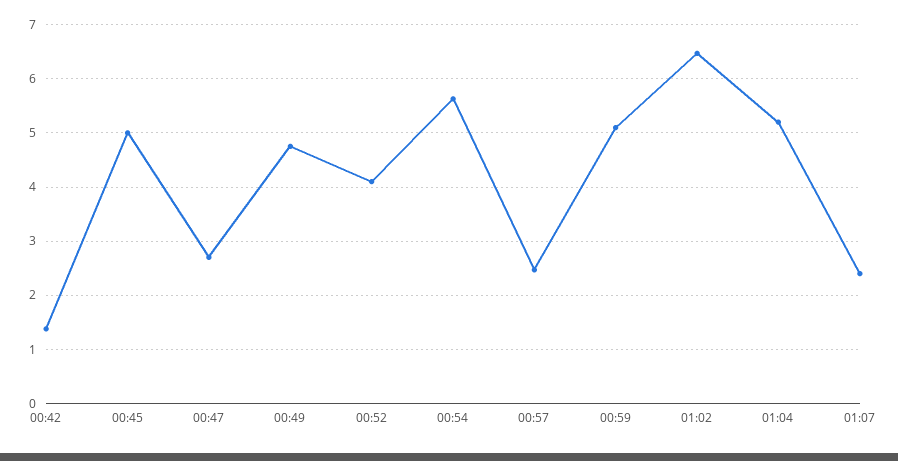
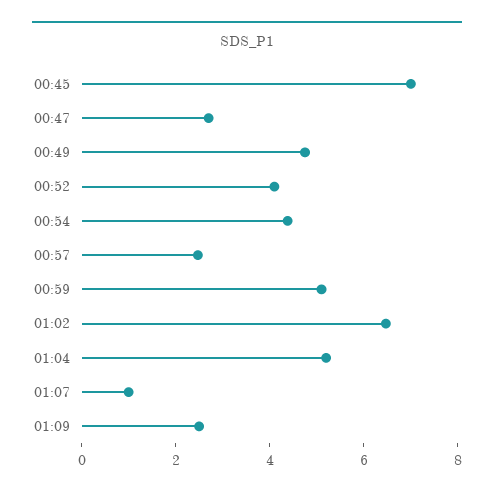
00:42: 1.4 -> none
00:45: 5 -> 7
00:54: 5.6 -> 4.5
01:07: 2.4 -> 1
01:09: none -> 2.5

